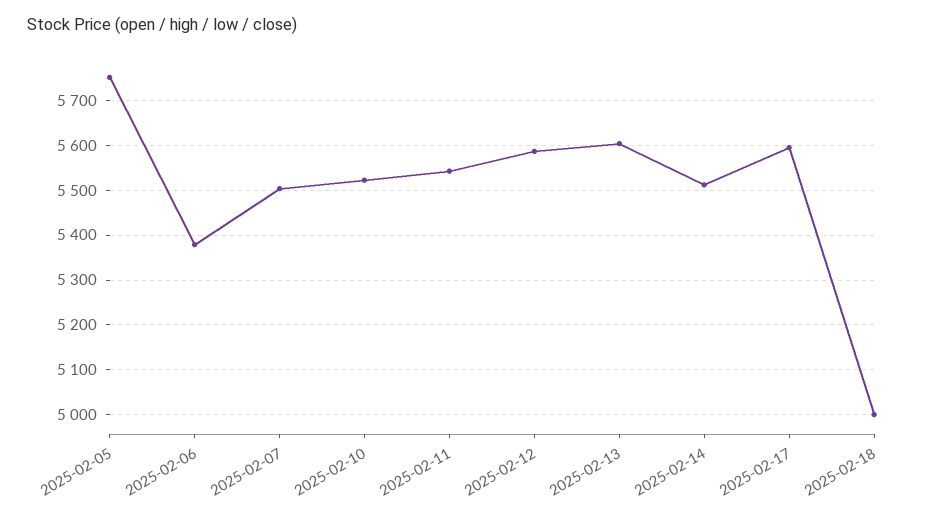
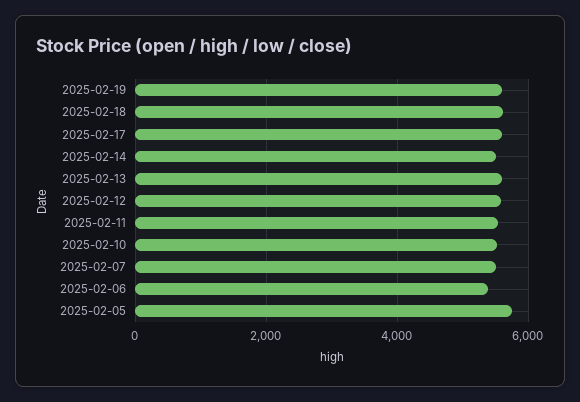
2025-02-18: 5000 -> 5600
2025-02-19: none -> 5600

